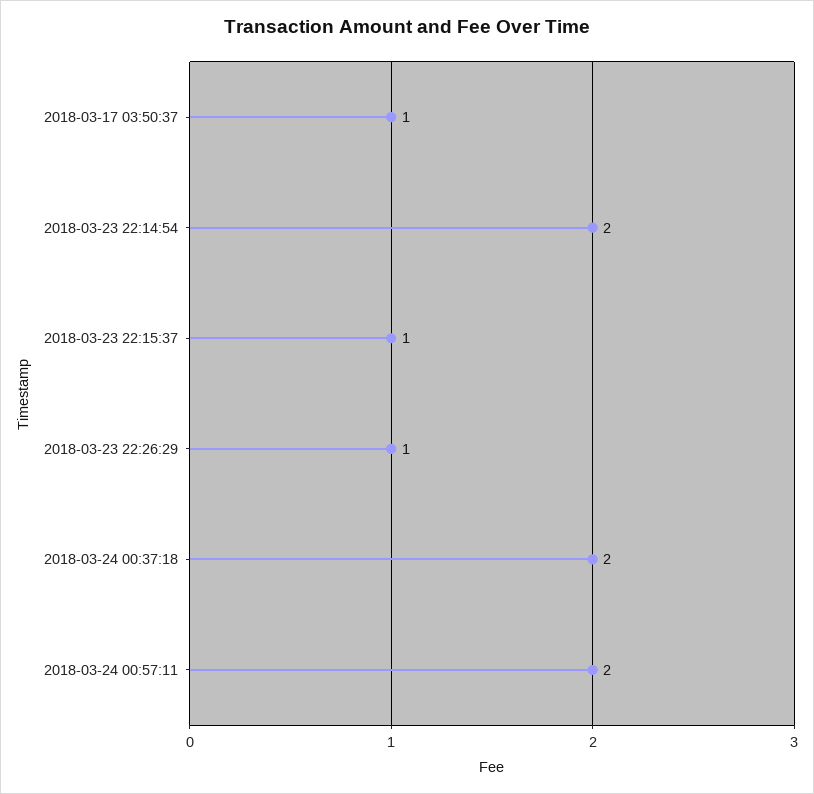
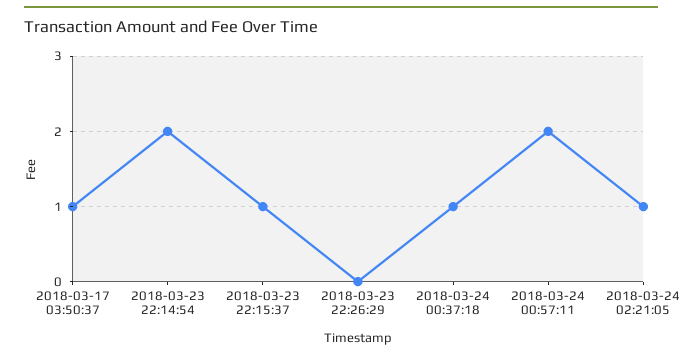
2018-03-23 22:26:29: 1 -> 0
2018-03-24 00:37:18: 2 -> 1
2018-03-24 02:21:05: none -> 1

